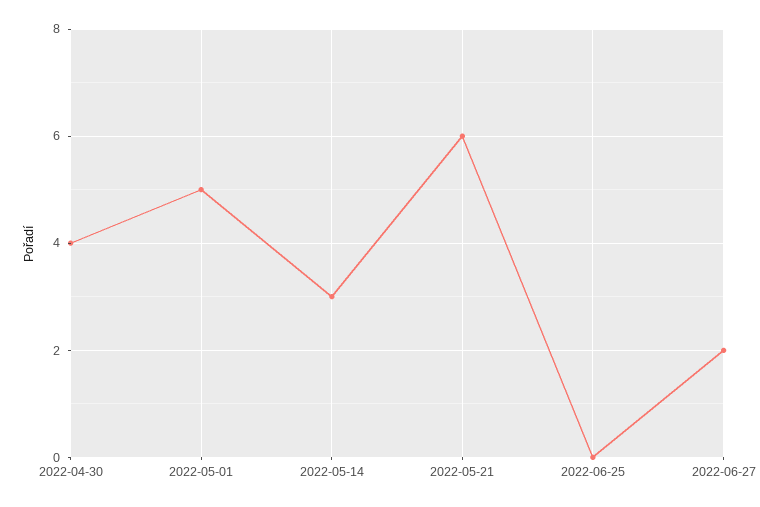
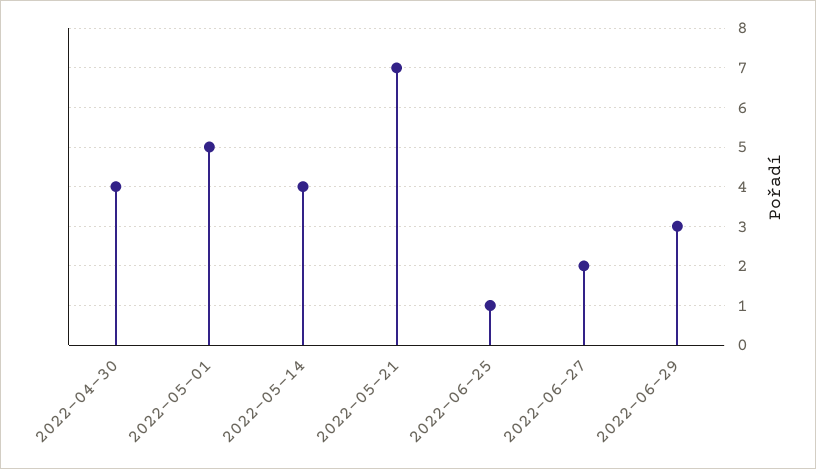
2022-05-14: 3 -> 4
2022-05-21: 6 -> 7
2022-06-25: 0 -> 1
2022-06-29: none -> 3

